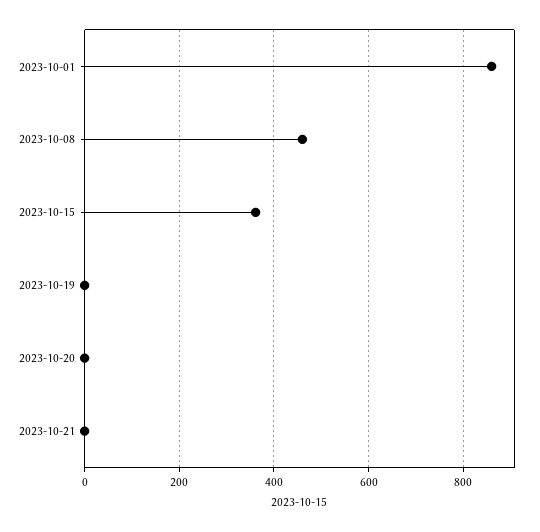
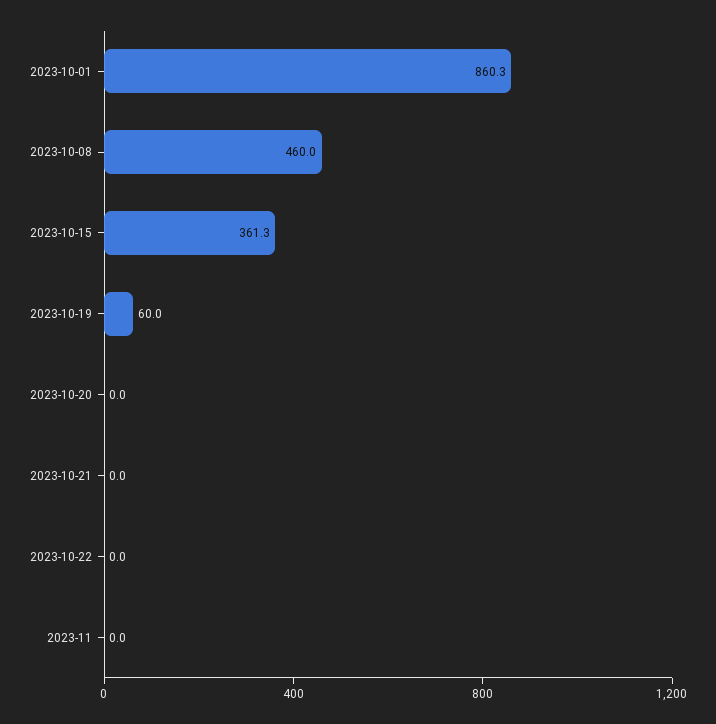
2023-10-19: 0 -> 60
2023-10-22: none -> 0
2023-11: none -> 0

